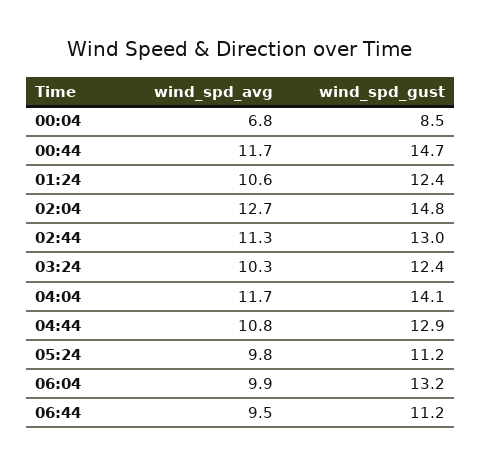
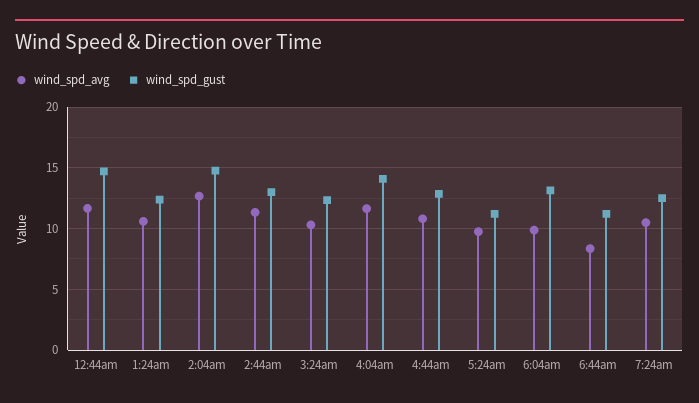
wind_spd_avg, 00:04: 6.8 -> none
wind_spd_gust, 00:04: 8.5 -> none
wind_spd_avg, 06:44: 9.5 -> 8.5
wind_spd_avg, 7:24am: none -> 10.5
wind_spd_gust, 7:24am: none -> 12.5

